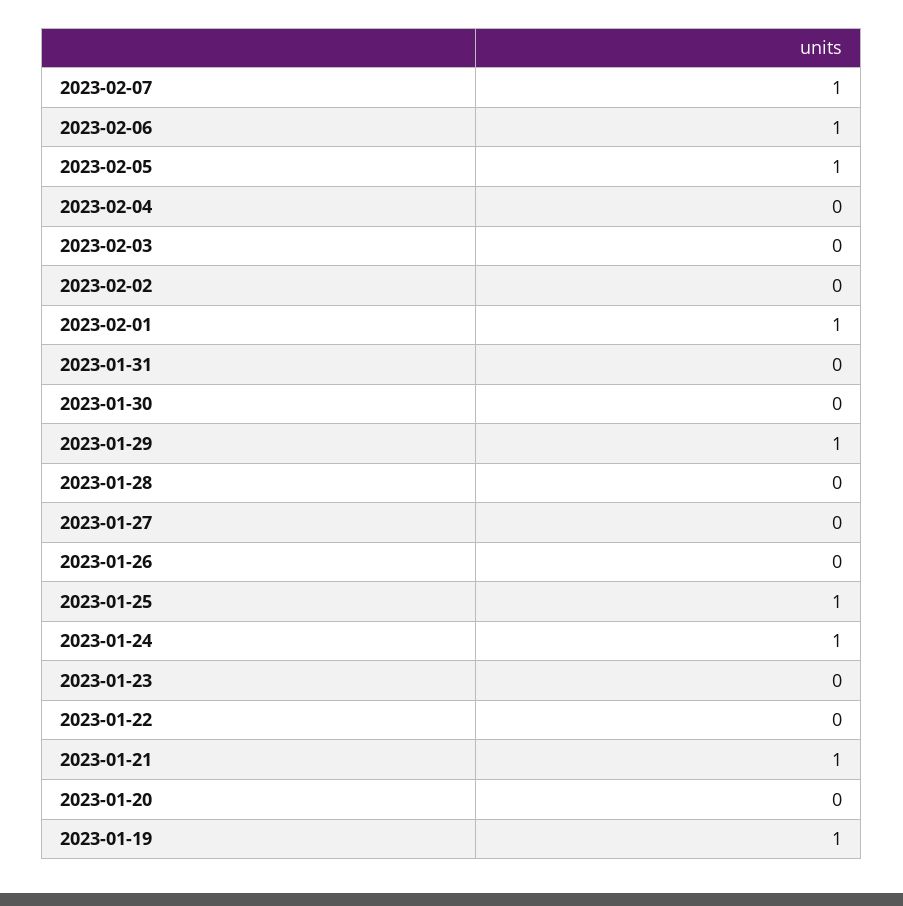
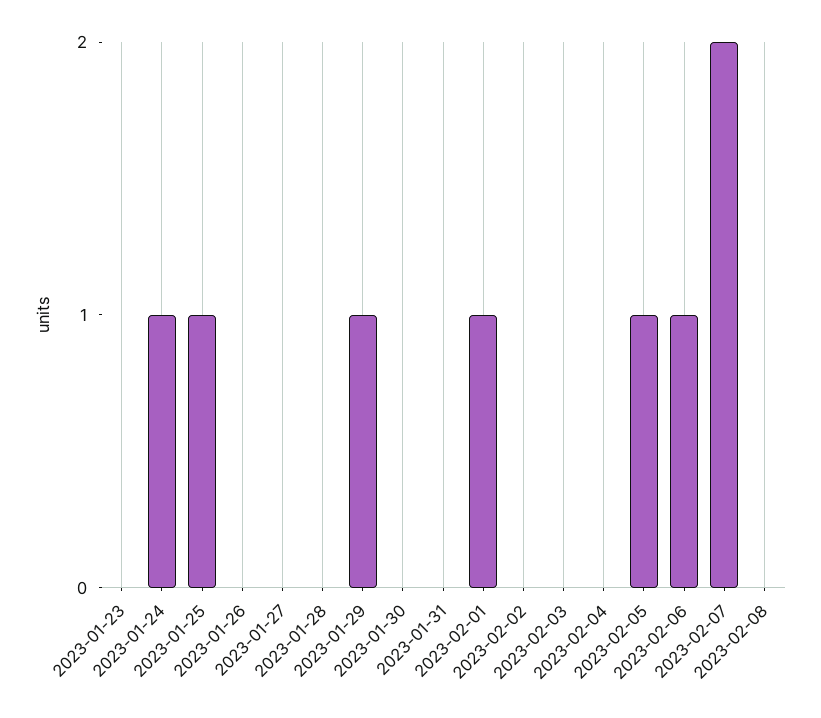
2023-02-07: 1 -> 2
2023-01-22: 0 -> none
2023-01-21: 1 -> none
2023-01-20: 0 -> none
2023-01-19: 1 -> none
2023-02-08: none -> 0

